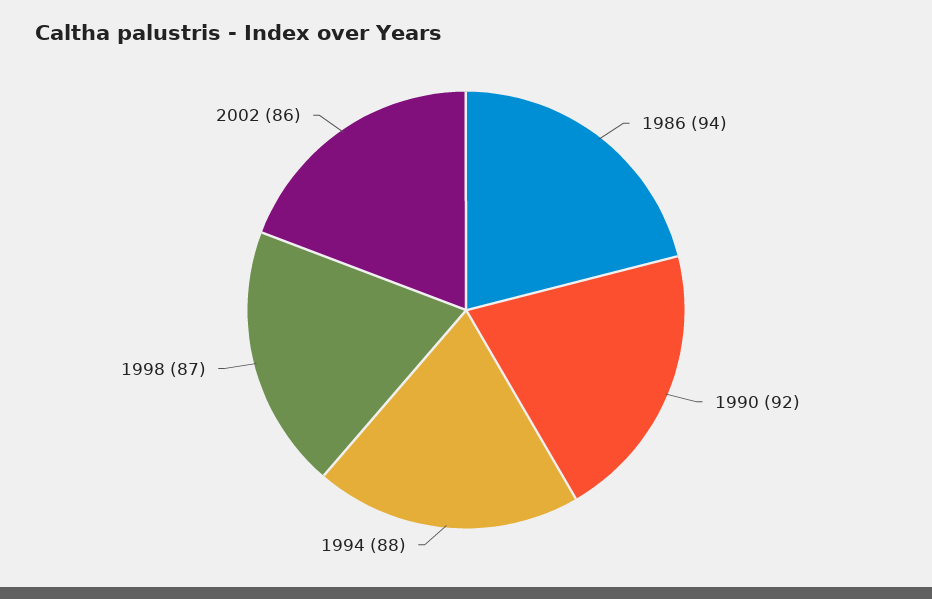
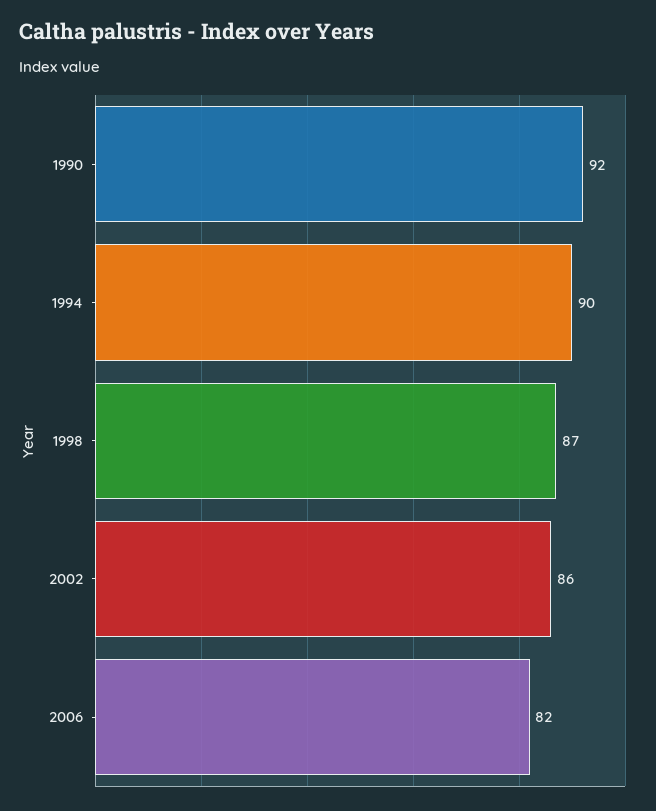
1986: 94 -> none
1994: 88 -> 90
2006: none -> 82

